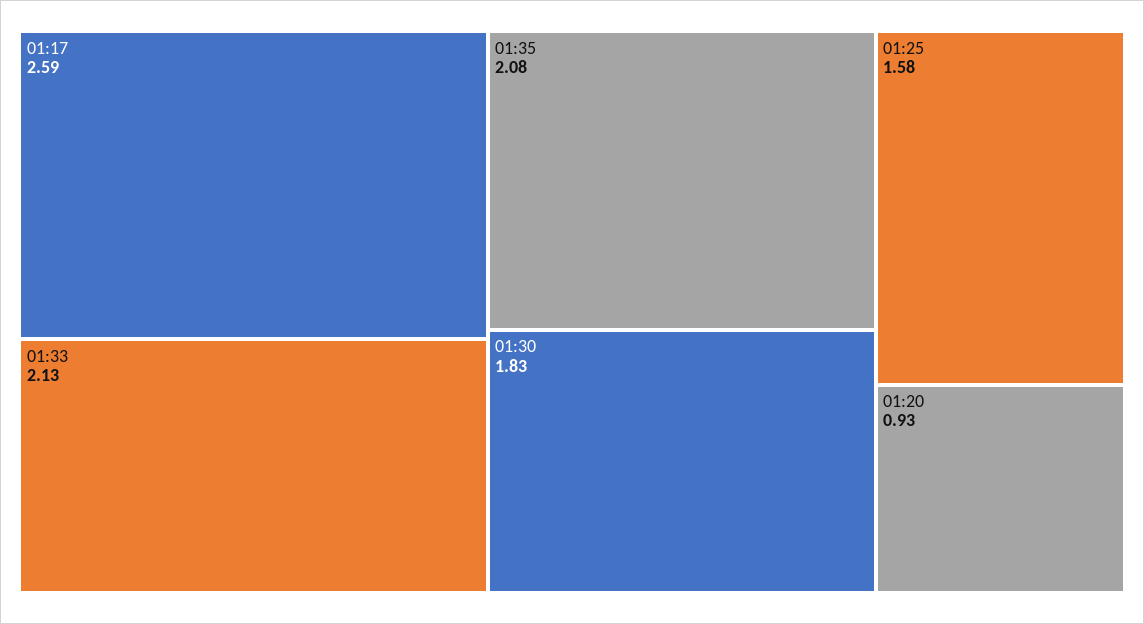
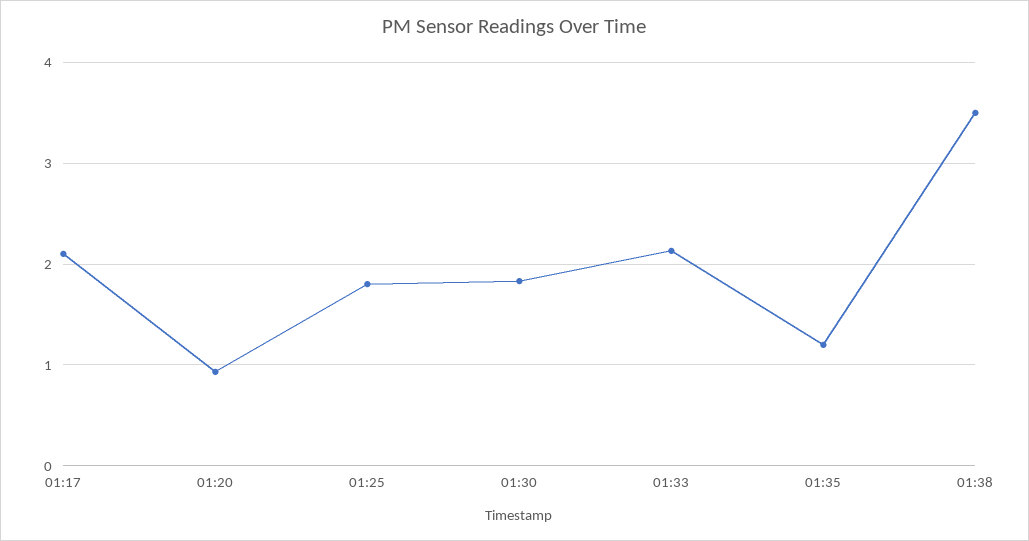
01:17: 2.59 -> 2.1
01:35: 2.08 -> 1.2
01:25: 1.58 -> 1.8
01:38: none -> 3.5

